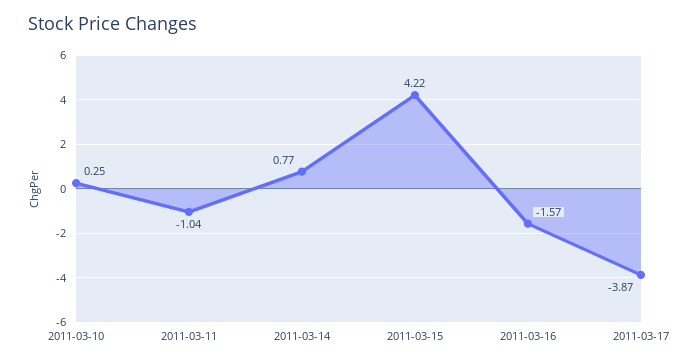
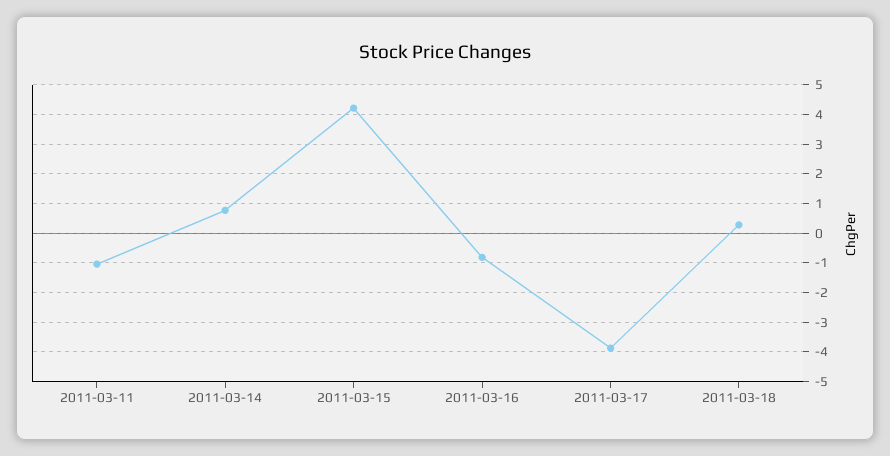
2011-03-10: 0.25 -> none
2011-03-16: -1.57 -> -0.75
2011-03-18: none -> 0.25

